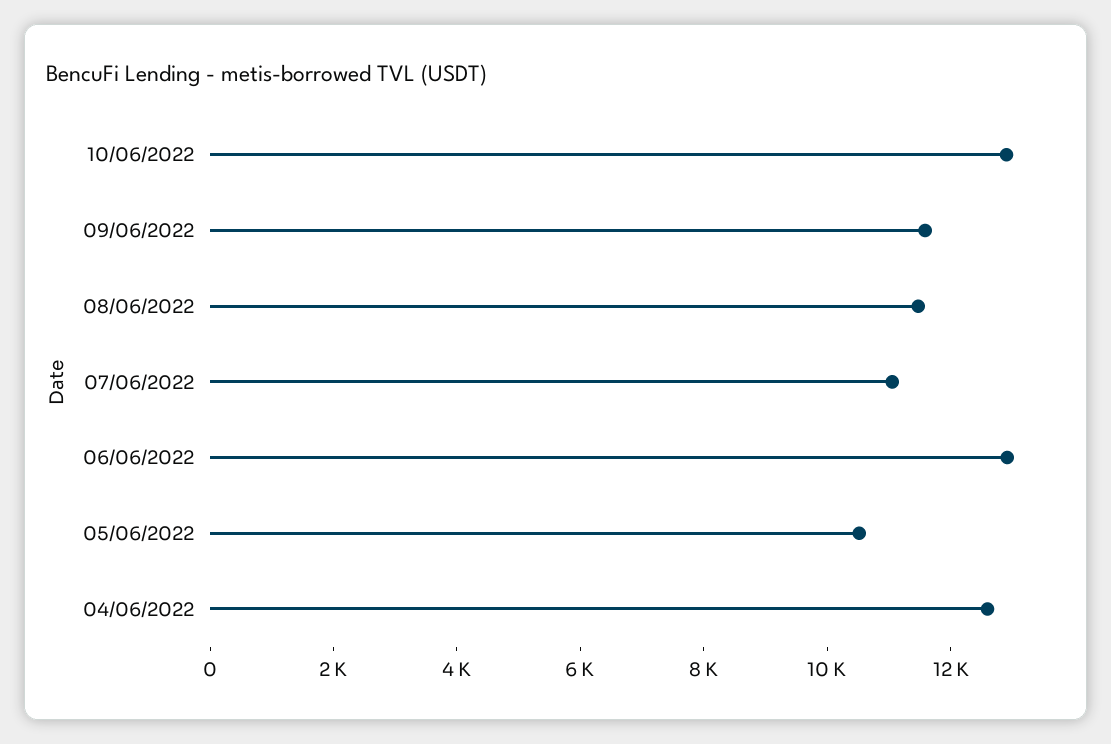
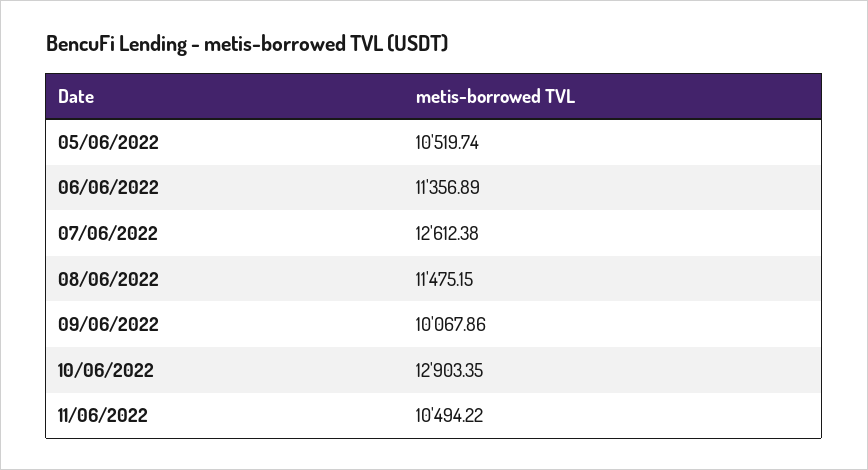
09/06/2022: 11500 -> 10067.86
07/06/2022: 11000 -> 12612.38
06/06/2022: 13000 -> 11356.89
04/06/2022: 12500 -> none
11/06/2022: none -> 10494.22

